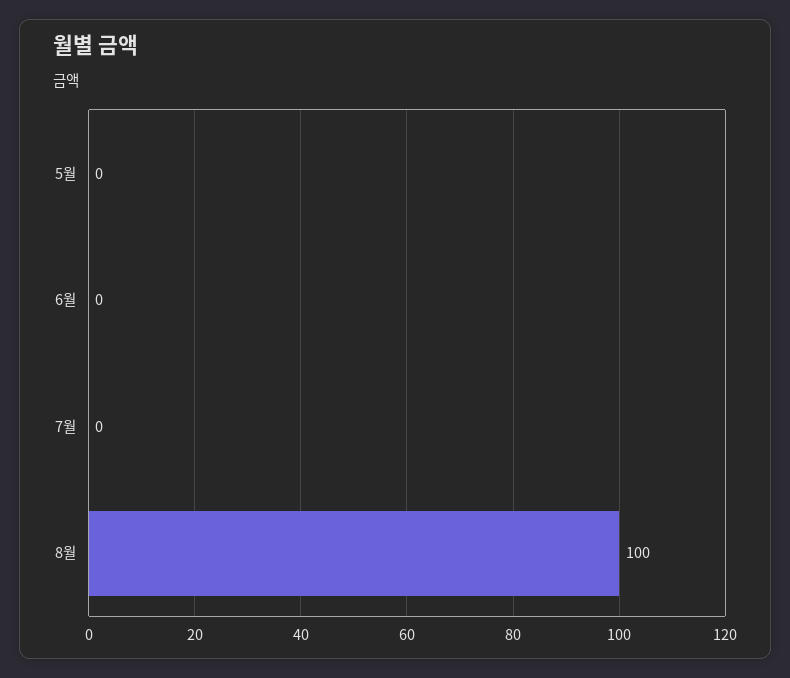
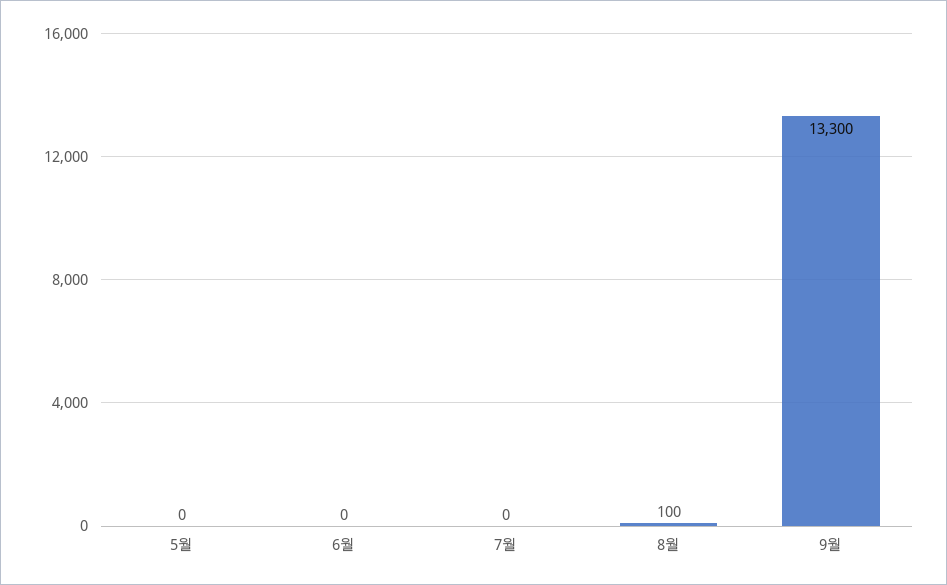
9월: none -> 13300

